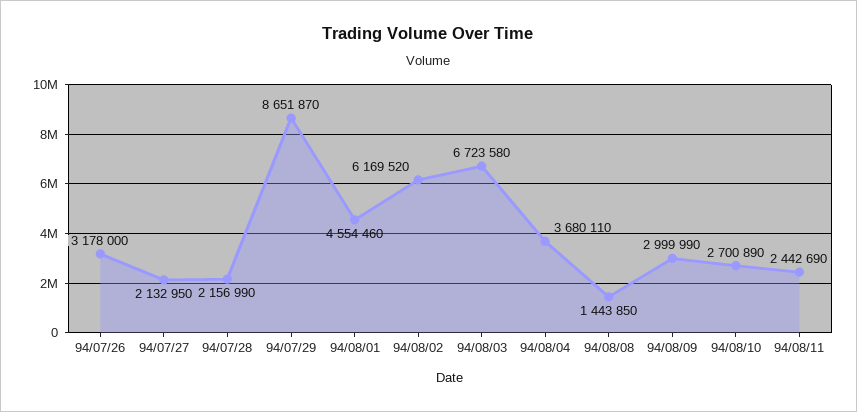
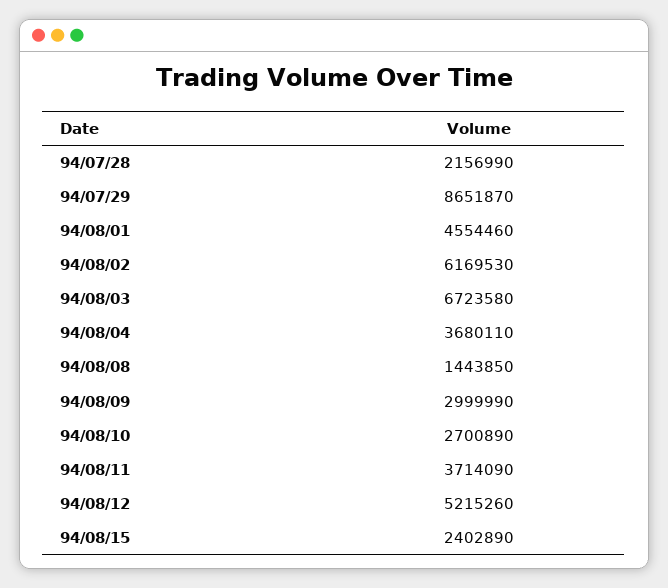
94/07/26: 3178000 -> none
94/07/27: 2132950 -> none
94/08/02: 6169520 -> 6169530
94/08/11: 2442690 -> 3714090
94/08/12: none -> 5215260
94/08/15: none -> 2402890

